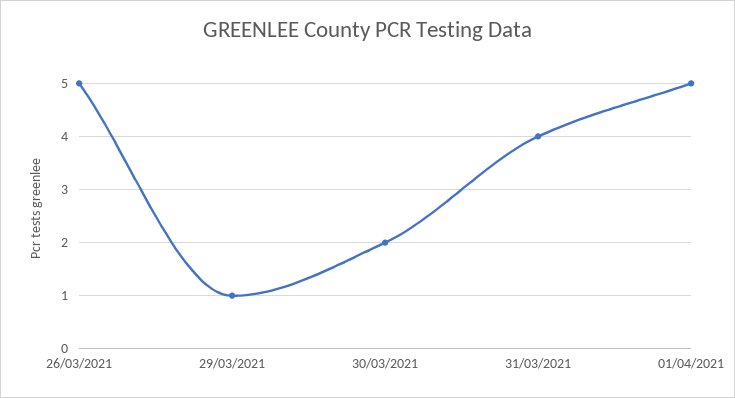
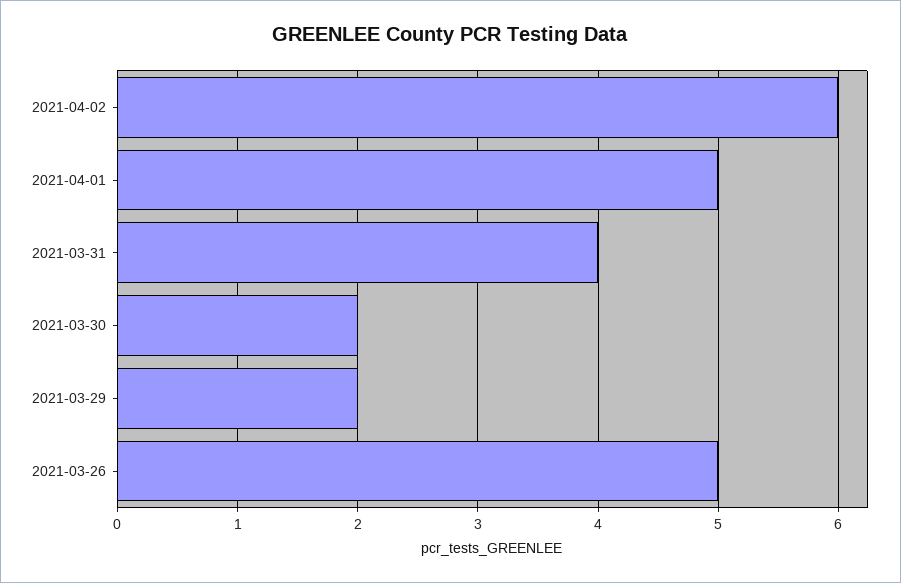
29/03/2021: 1 -> 2
2021-04-02: none -> 6

